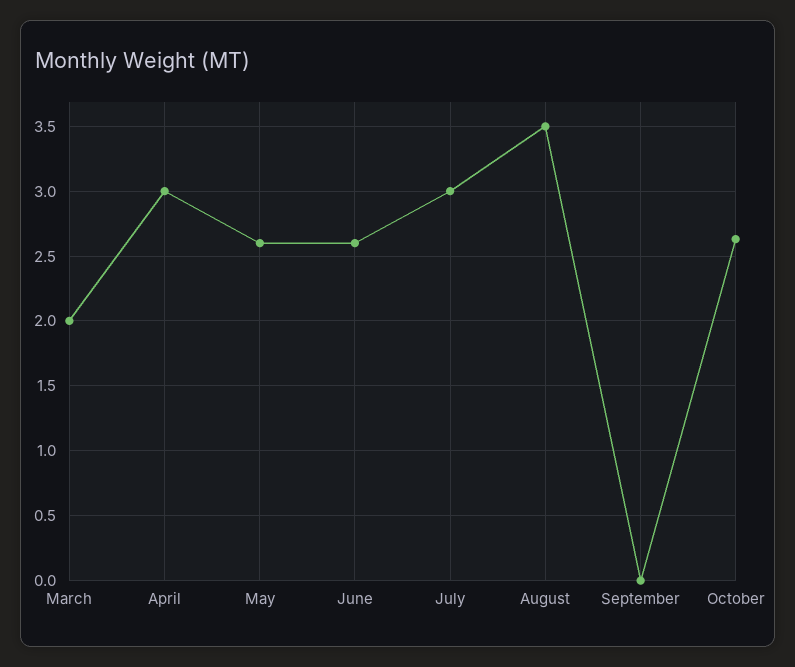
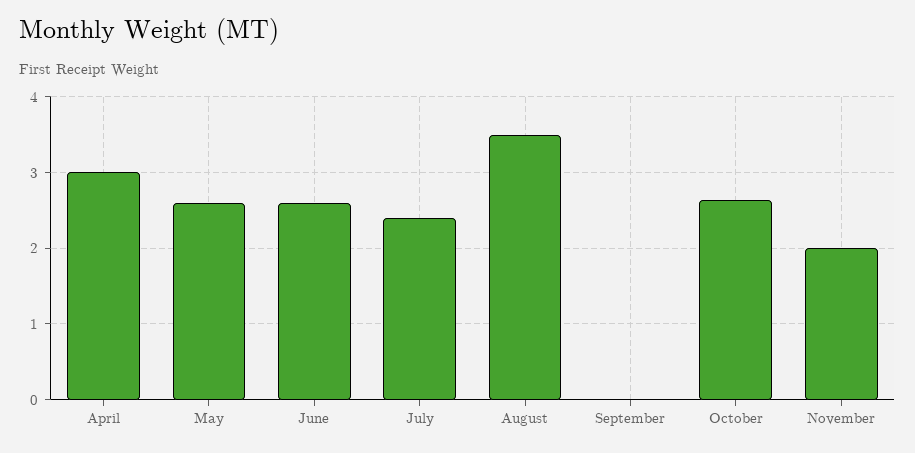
March: 2 -> none
July: 3 -> 2.4
November: none -> 2

